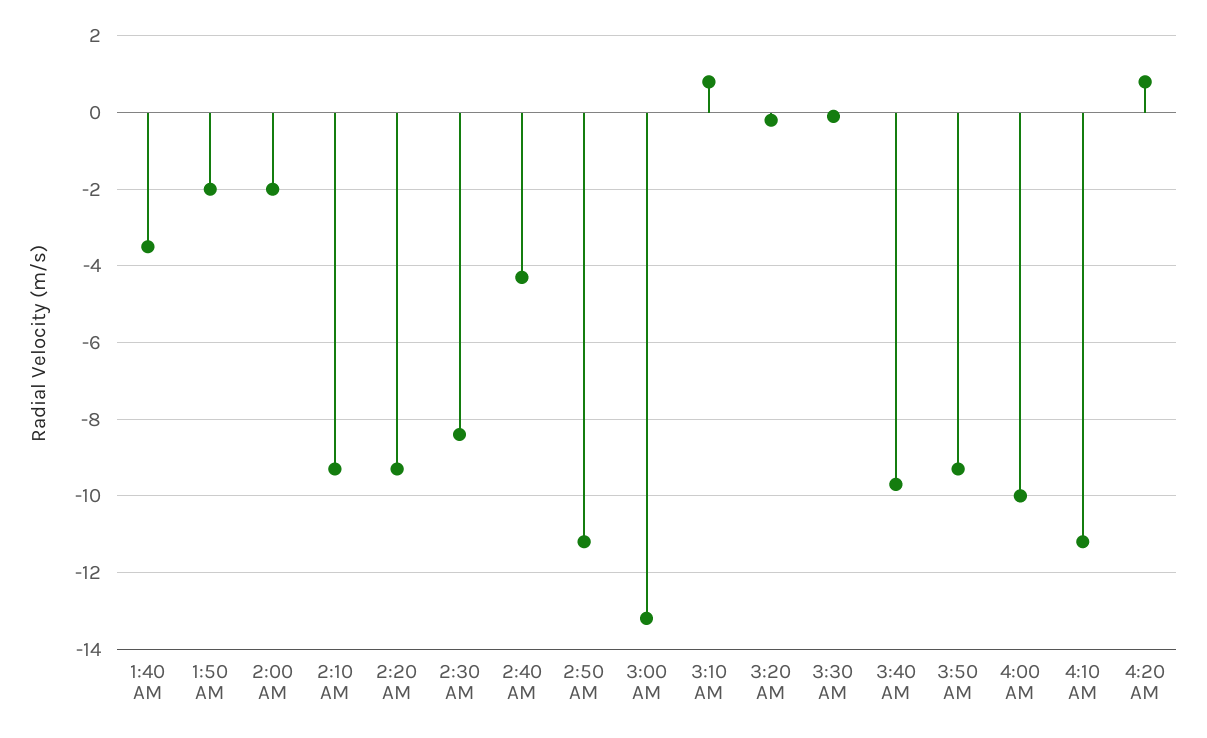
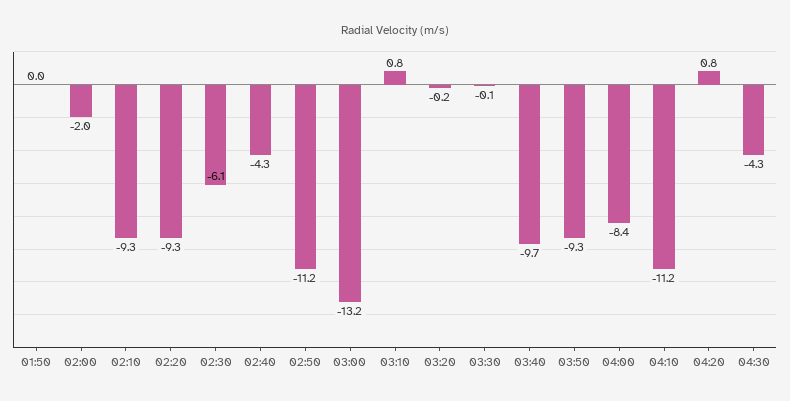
1:40 AM: -3.5 -> none
1:50 AM: -2 -> 0
2:30 AM: -8.5 -> -6.1
4:00 AM: -10 -> -8.4
04:30: none -> -4.3

